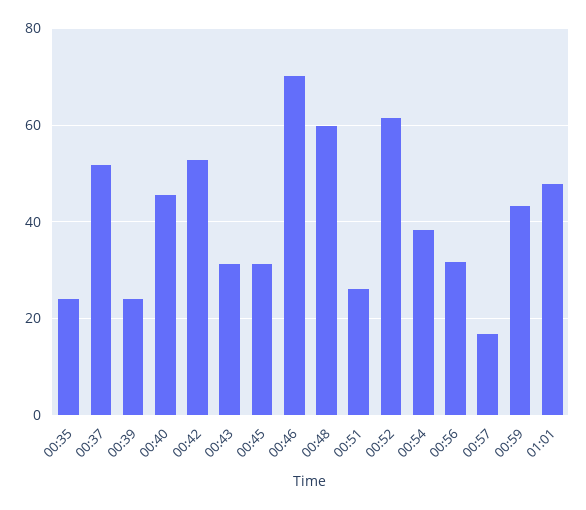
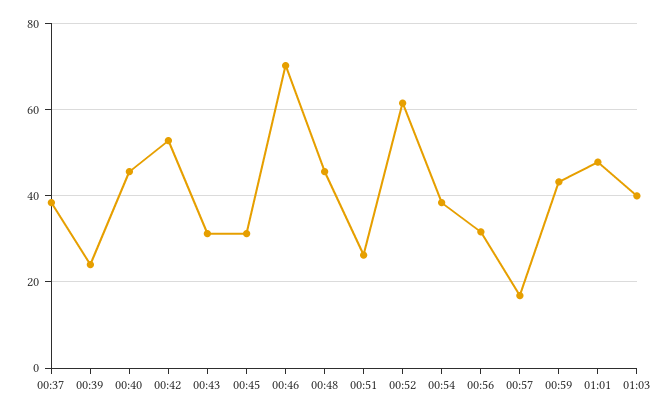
00:35: 24 -> none
00:37: 52 -> 38
00:48: 60 -> 46
01:03: none -> 40

